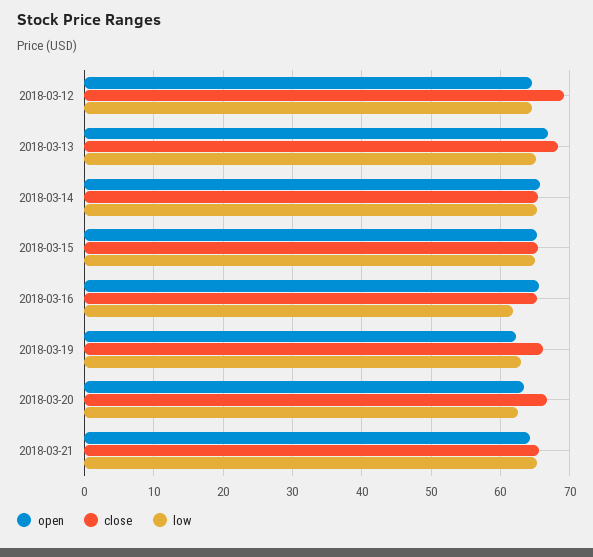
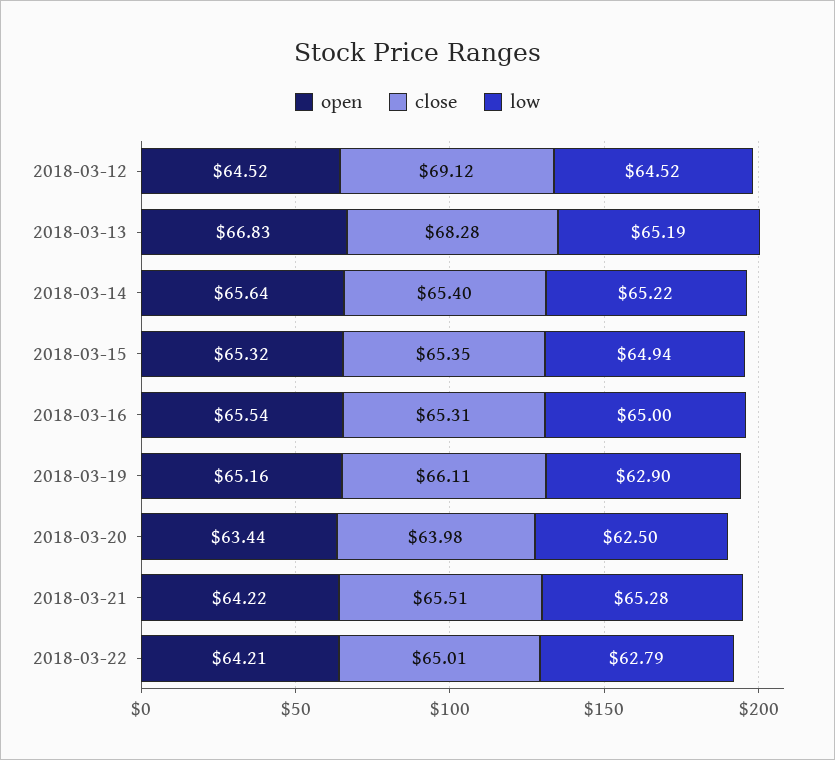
low, 2018-03-16: 62 -> 65
open, 2018-03-19: 62 -> 65.16
close, 2018-03-20: 67 -> 63.98
open, 2018-03-22: none -> 64.21
close, 2018-03-22: none -> 65.01
low, 2018-03-22: none -> 62.79

